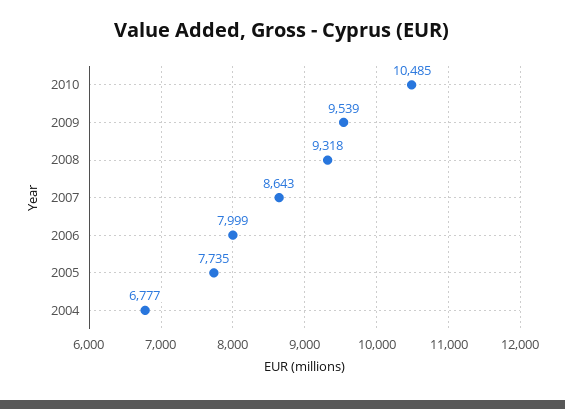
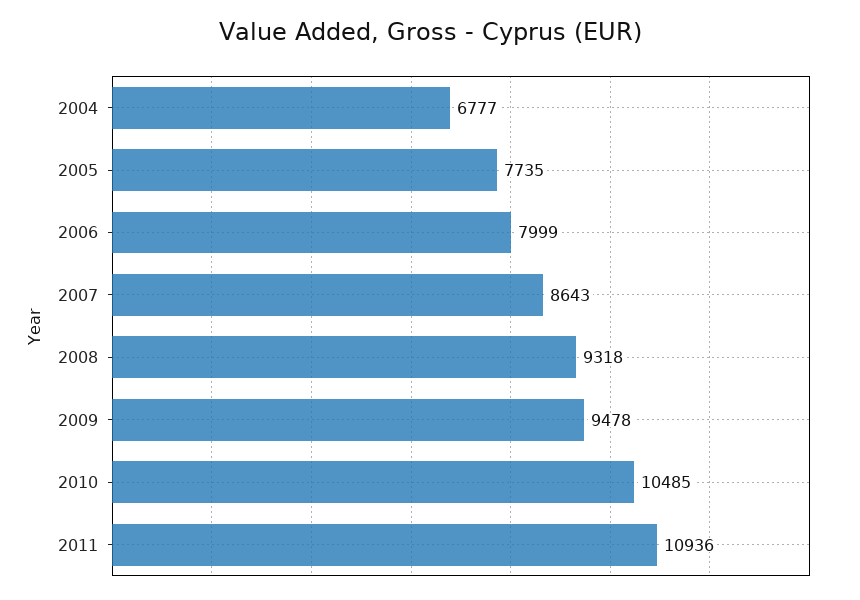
2009: 9539 -> 9478
2011: none -> 10936

